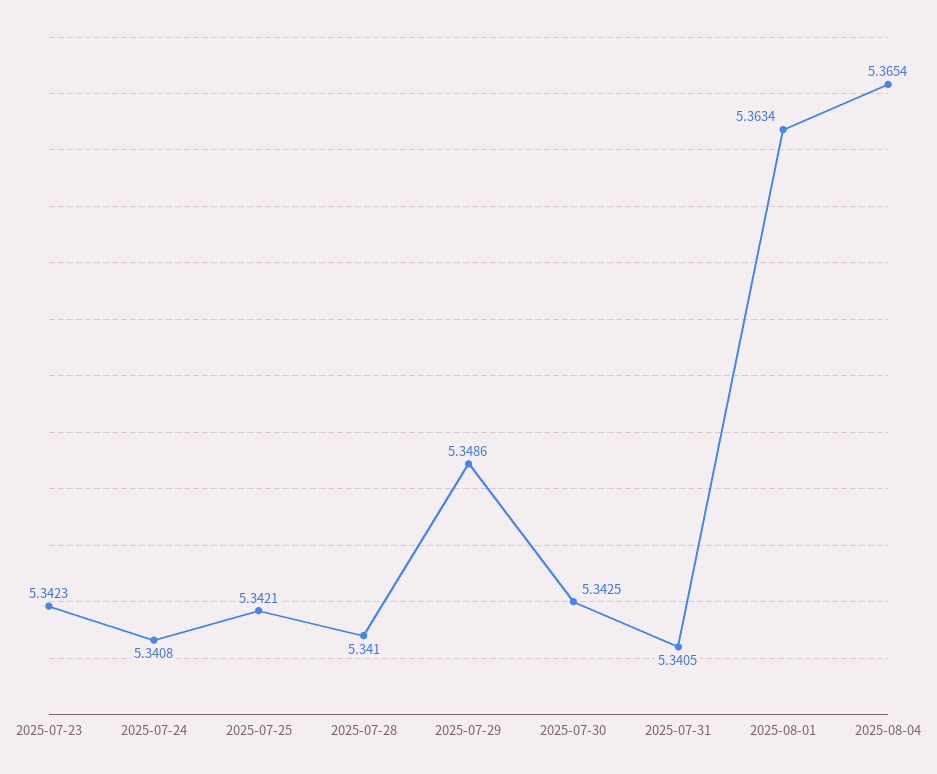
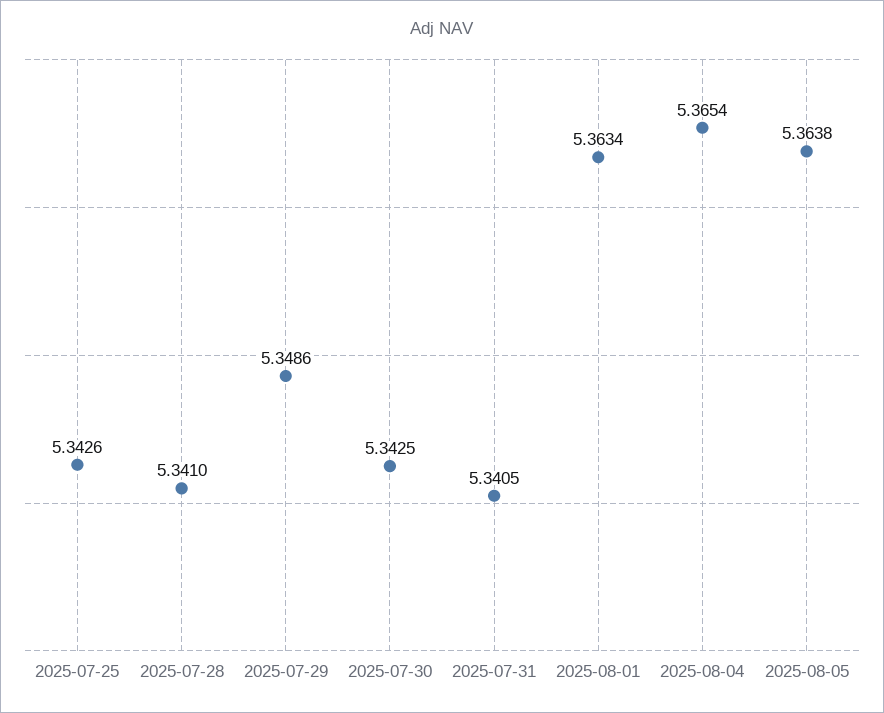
2025-07-23: 5.3423 -> none
2025-07-24: 5.3408 -> none
2025-07-25: 5.3421 -> 5.3426
2025-08-05: none -> 5.3638

